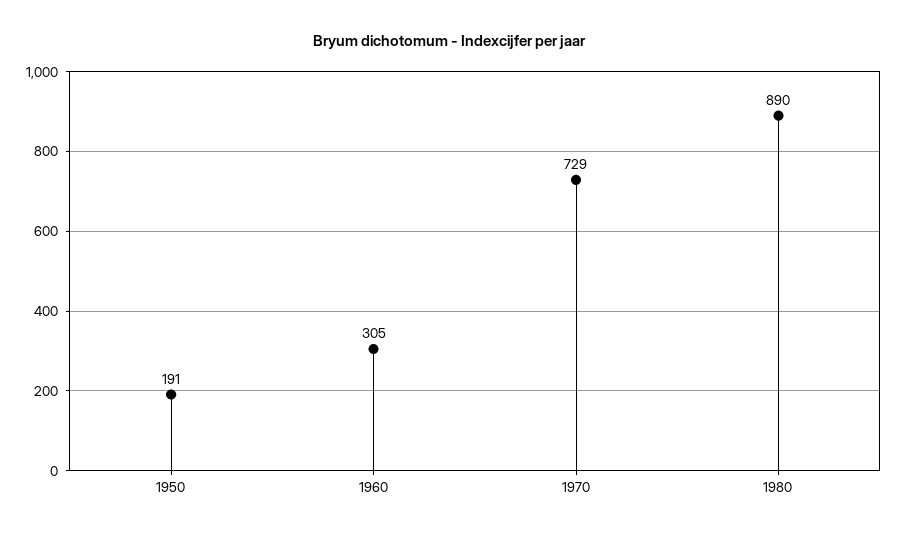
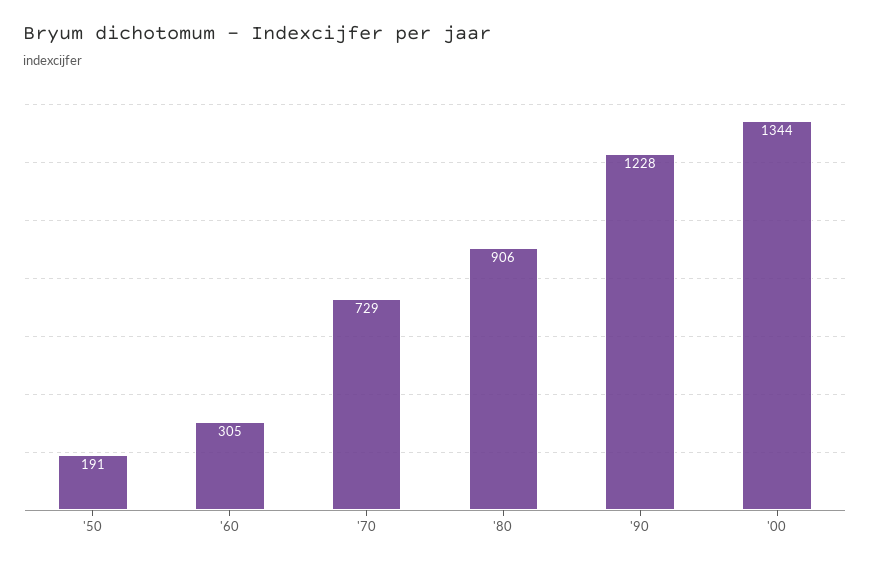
1980: 890 -> 906
'90: none -> 1228
'00: none -> 1344

